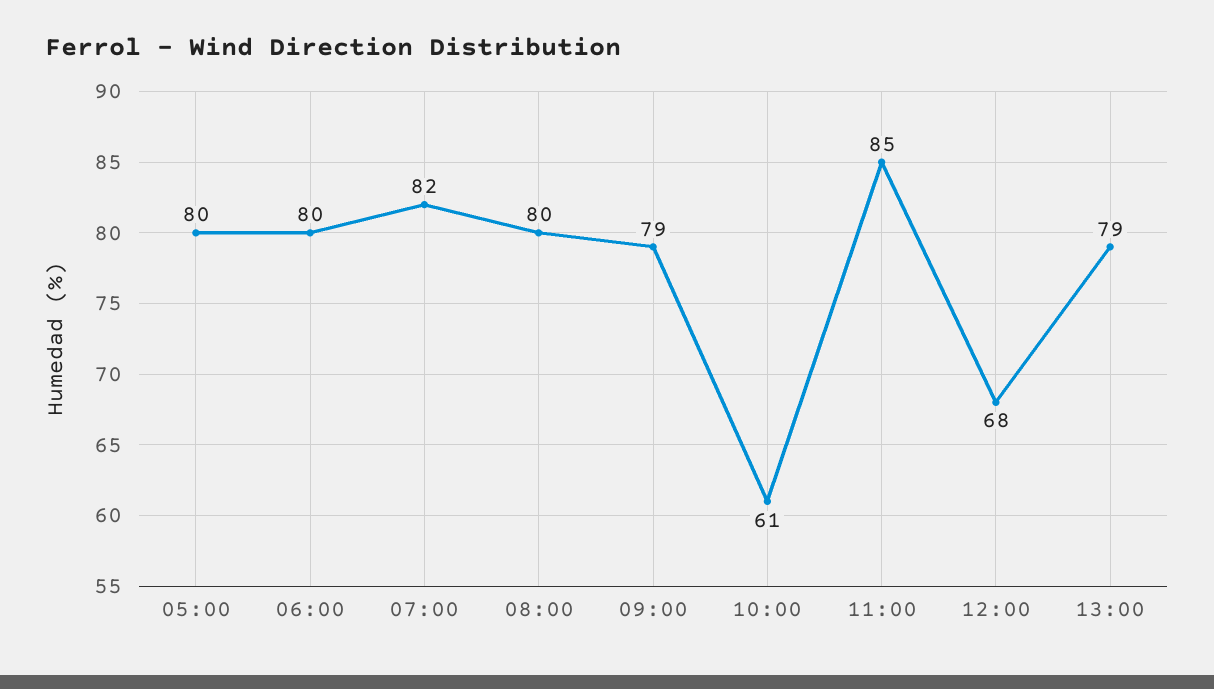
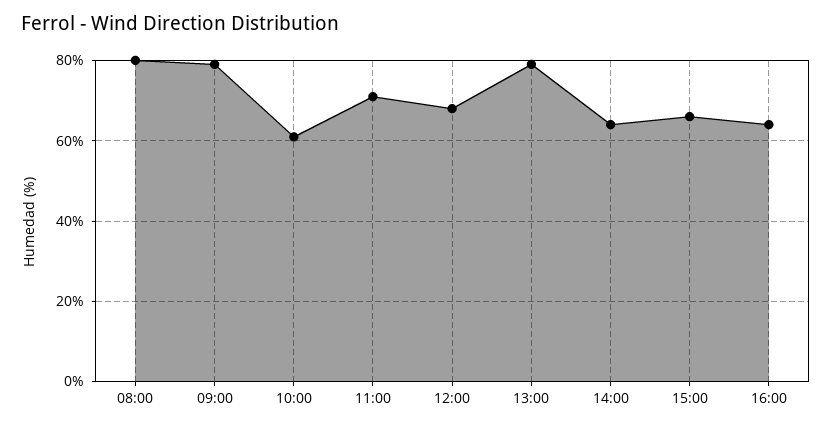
05:00: 80 -> none
06:00: 80 -> none
07:00: 82 -> none
11:00: 85 -> 70
14:00: none -> 65
15:00: none -> 65
16:00: none -> 65

